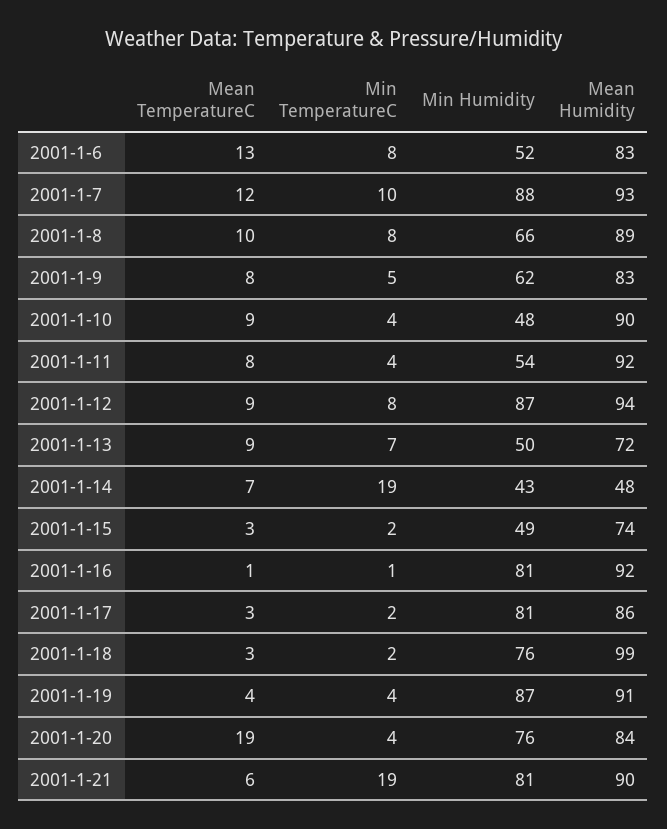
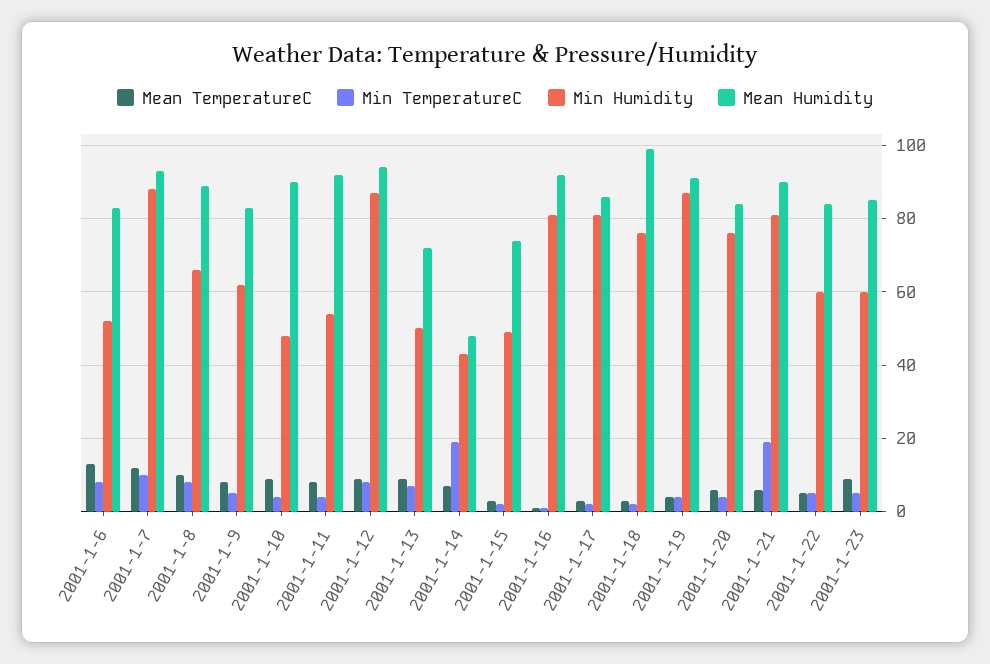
Mean TemperatureC, 2001-1-20: 19 -> 5
Mean TemperatureC, 2001-1-22: none -> 5
Min TemperatureC, 2001-1-22: none -> 5
Min Humidity, 2001-1-22: none -> 60
Mean Humidity, 2001-1-22: none -> 85
Mean TemperatureC, 2001-1-23: none -> 10
Min TemperatureC, 2001-1-23: none -> 5
Min Humidity, 2001-1-23: none -> 60
Mean Humidity, 2001-1-23: none -> 85

